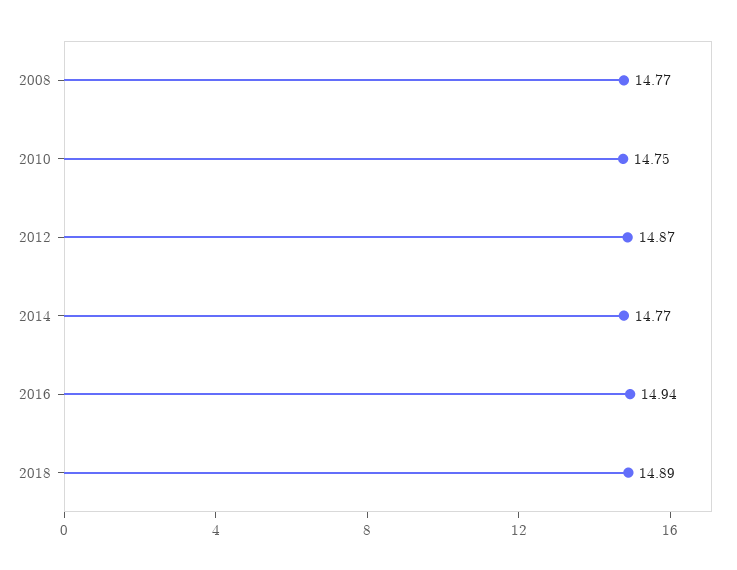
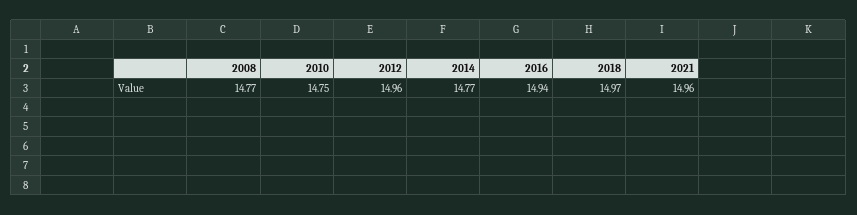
2012: 14.87 -> 14.96
2018: 14.89 -> 14.97
2021: none -> 14.96

